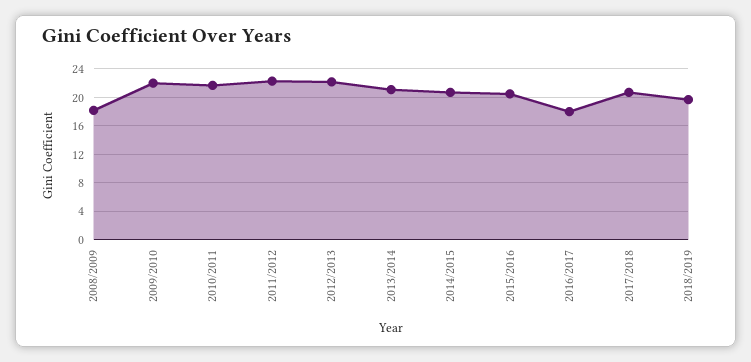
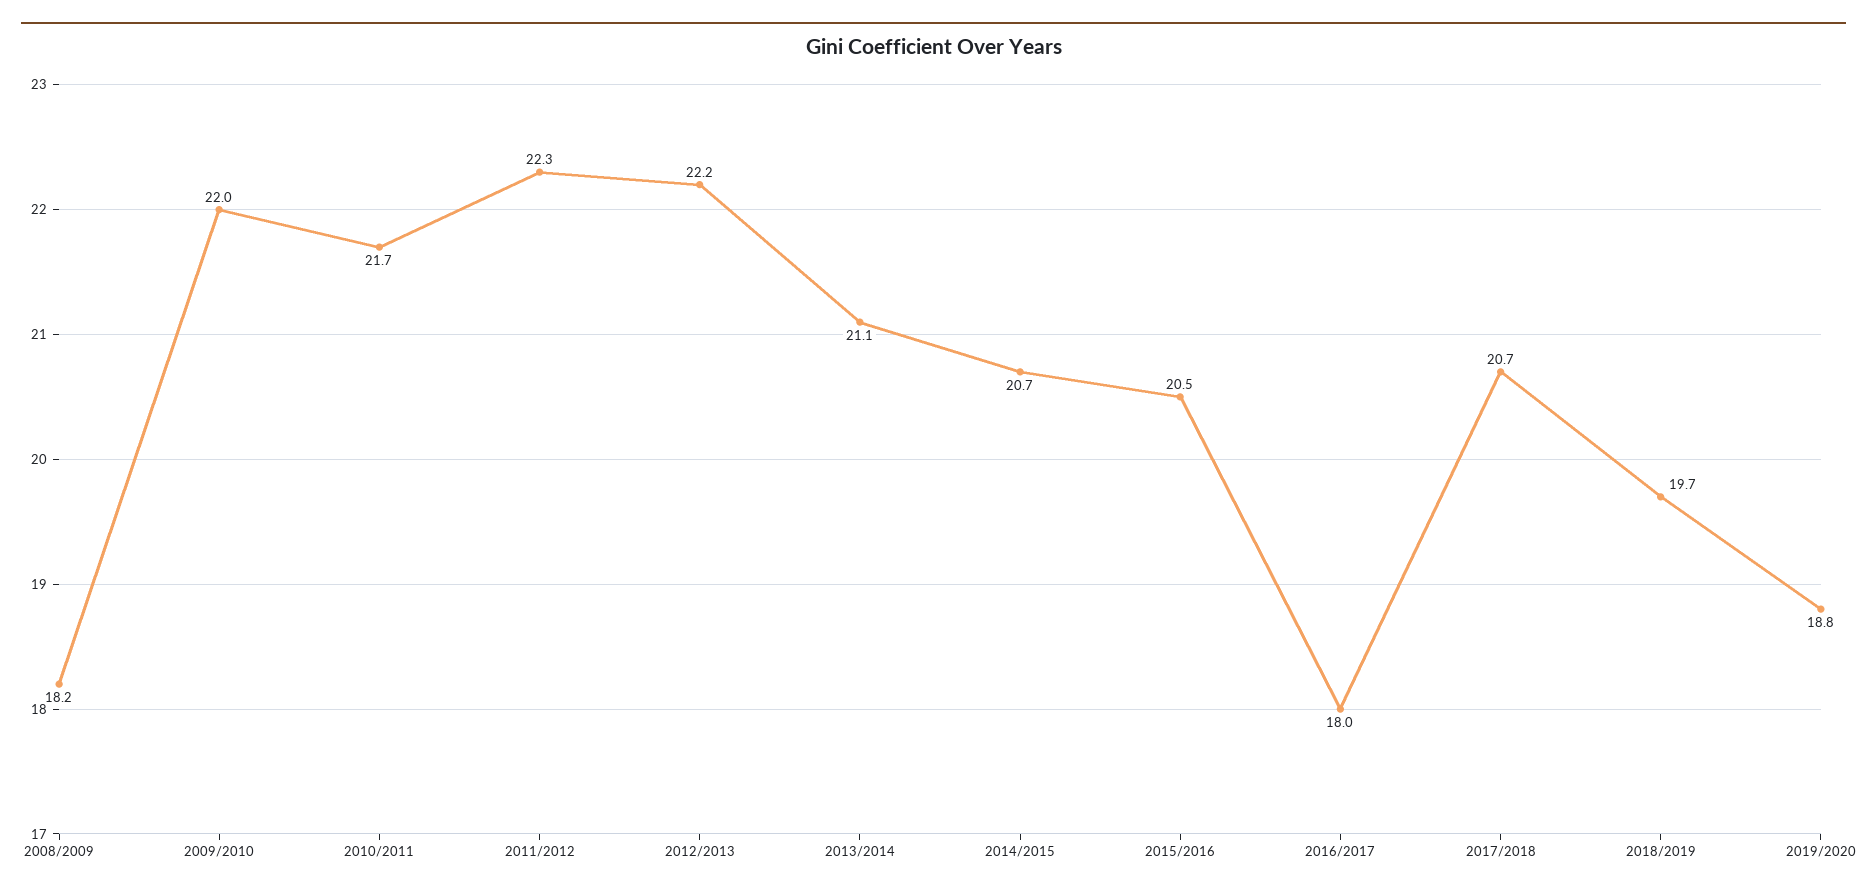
2019/2020: none -> 18.8

